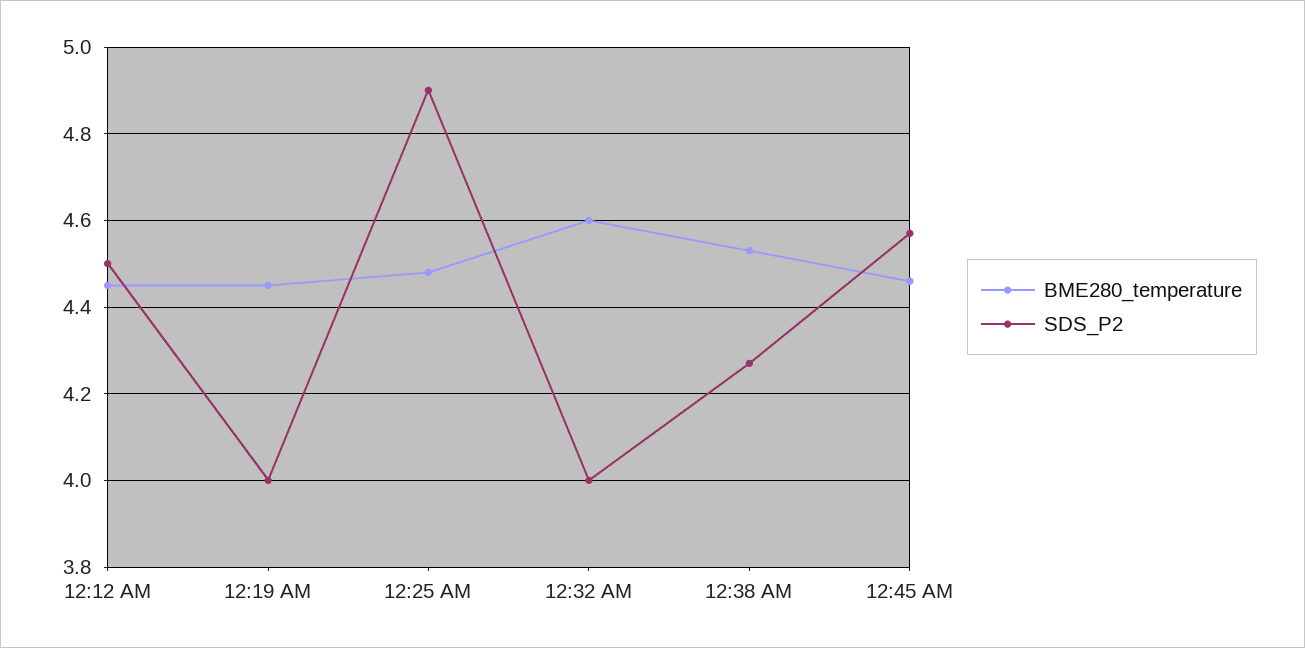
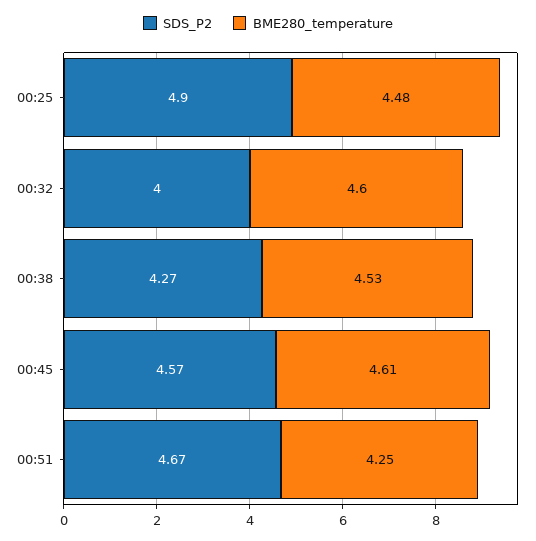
BME280_temperature, 12:12 AM: 4.45 -> none
SDS_P2, 12:12 AM: 4.5 -> none
BME280_temperature, 12:19 AM: 4.45 -> none
SDS_P2, 12:19 AM: 4 -> none
BME280_temperature, 12:45 AM: 4.45 -> 4.61
SDS_P2, 00:51: none -> 4.67
BME280_temperature, 00:51: none -> 4.25

